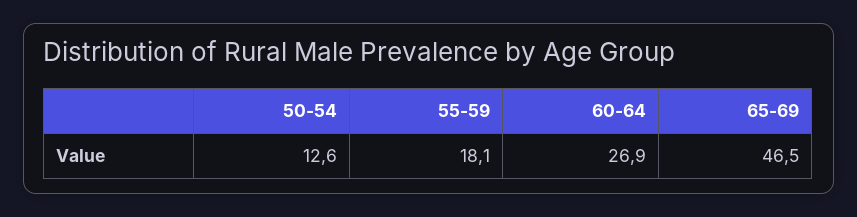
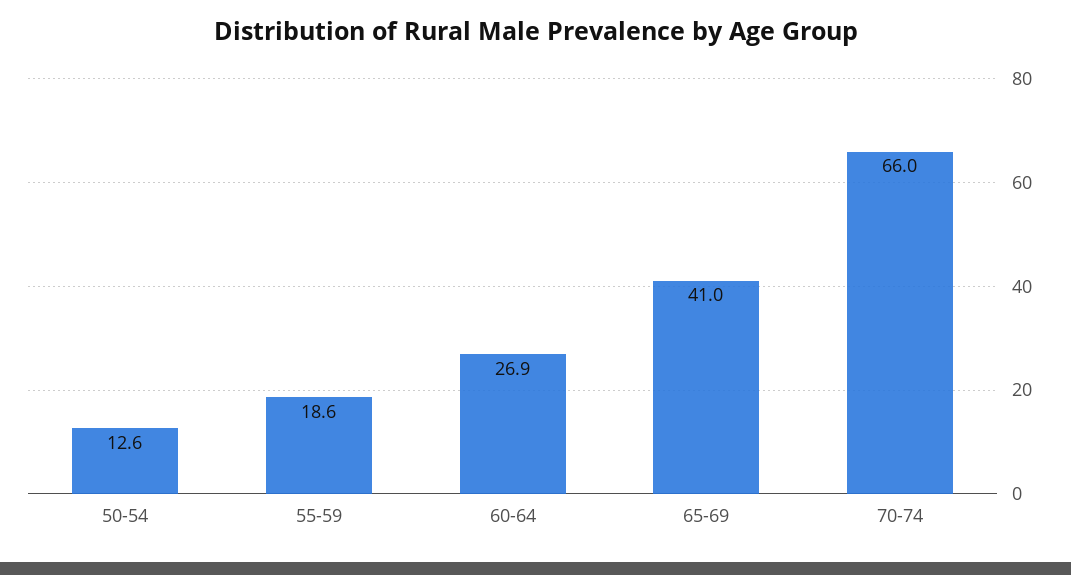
55-59: 18.1 -> 18.6
65-69: 46.5 -> 41
70-74: none -> 66

